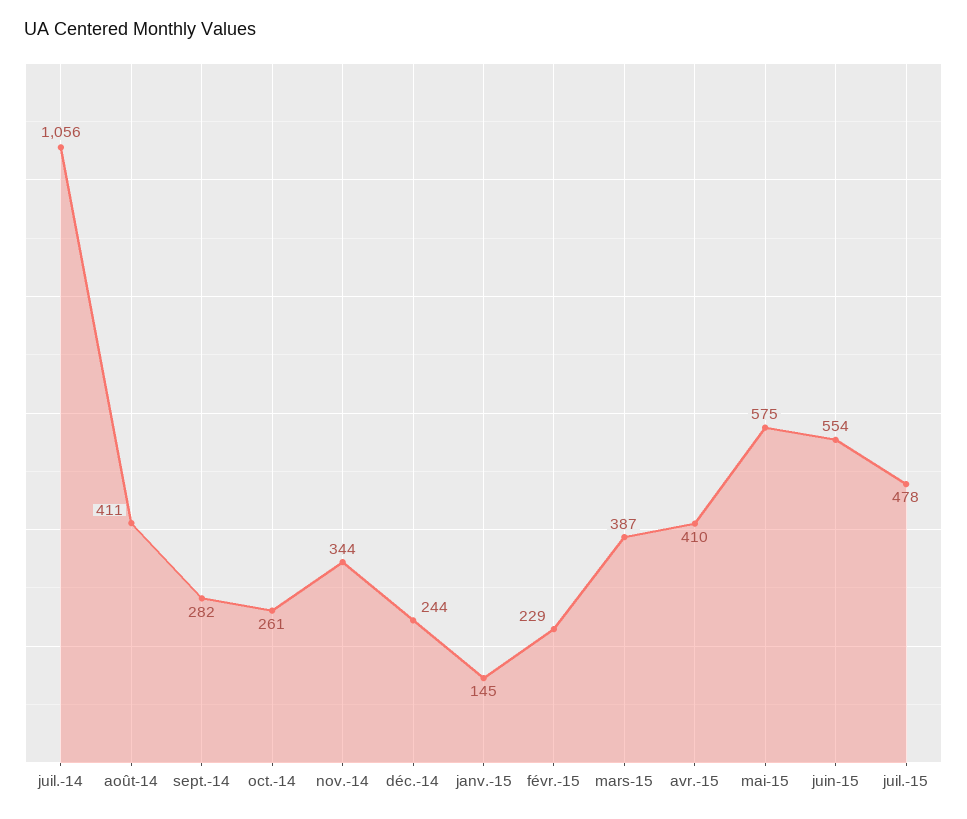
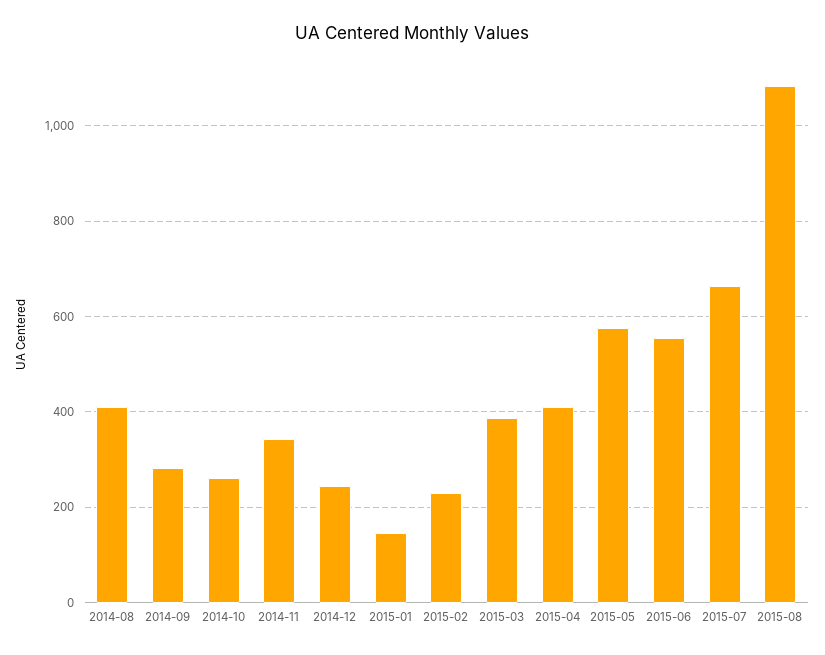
juil.-14: 1056 -> none
juil.-15: 478 -> 660
2015-08: none -> 1080

